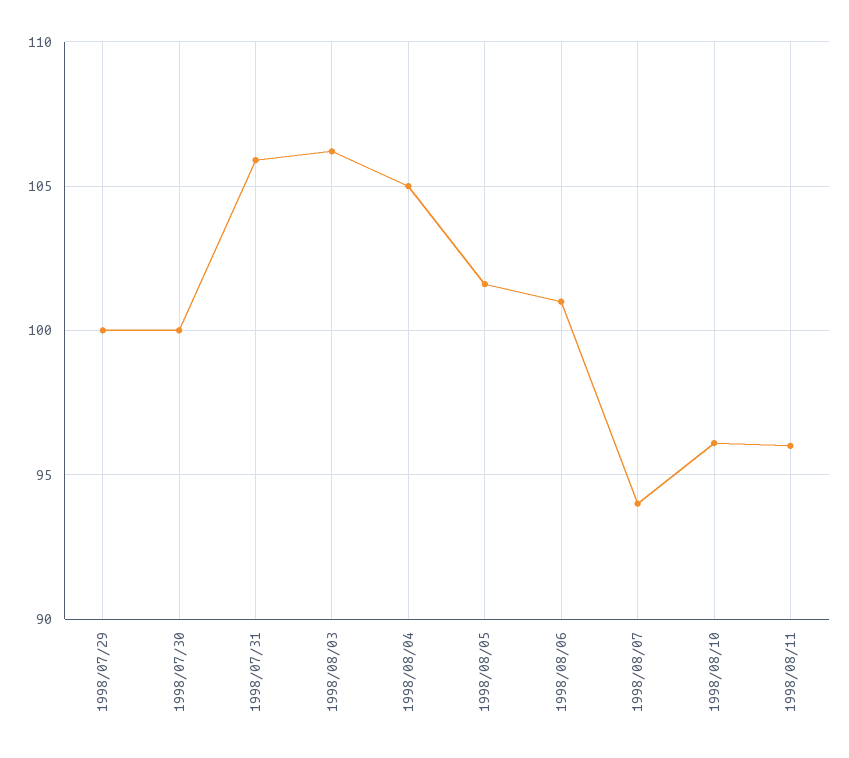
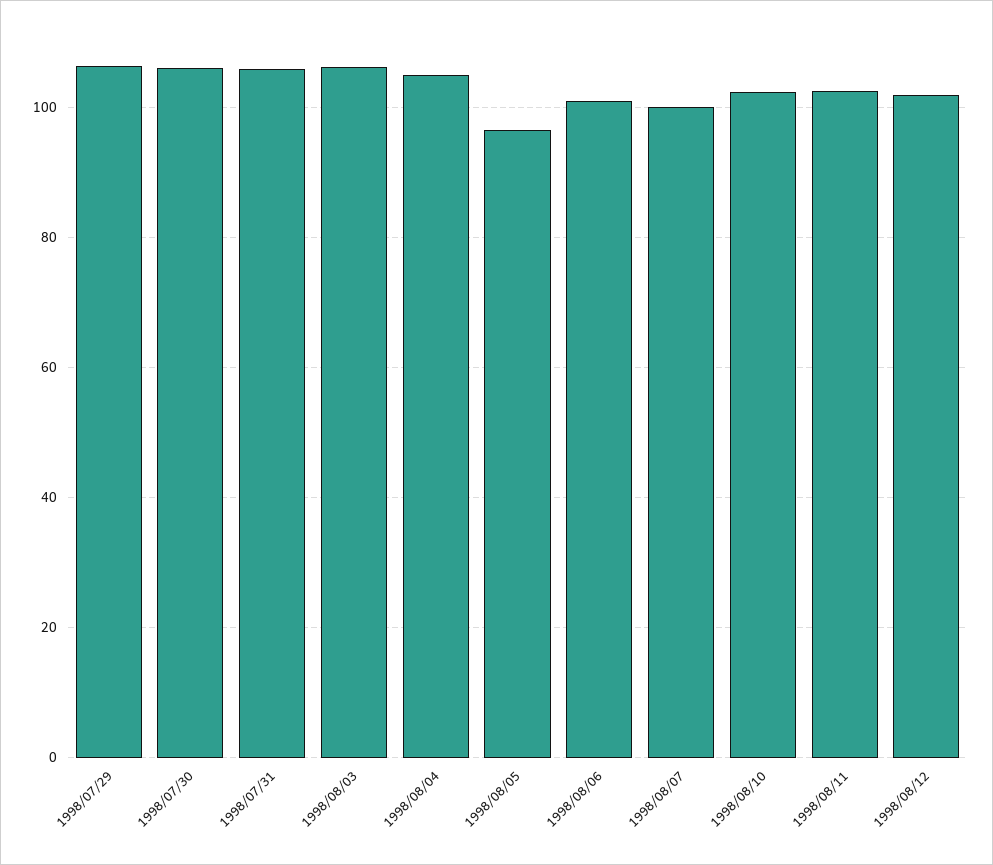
1998/07/29: 100 -> 106
1998/07/30: 100 -> 106
1998/08/05: 101.5 -> 96
1998/08/07: 94 -> 100
1998/08/10: 96 -> 102
1998/08/11: 96 -> 102
1998/08/12: none -> 102

